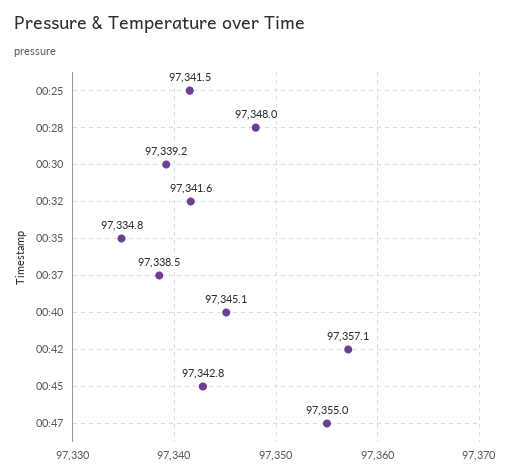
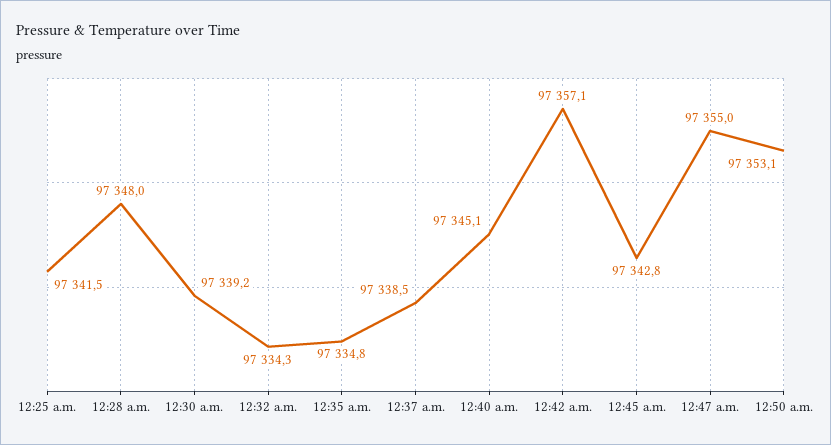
00:32: 97341.6 -> 97334.3
12:50 a.m.: none -> 97353.1

